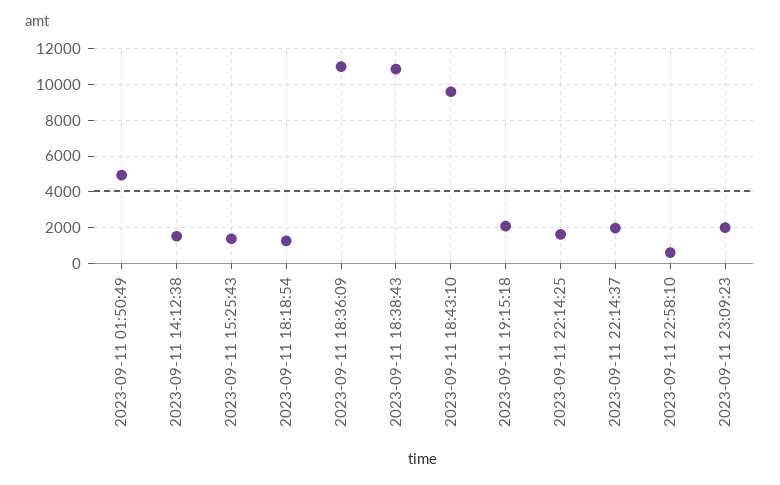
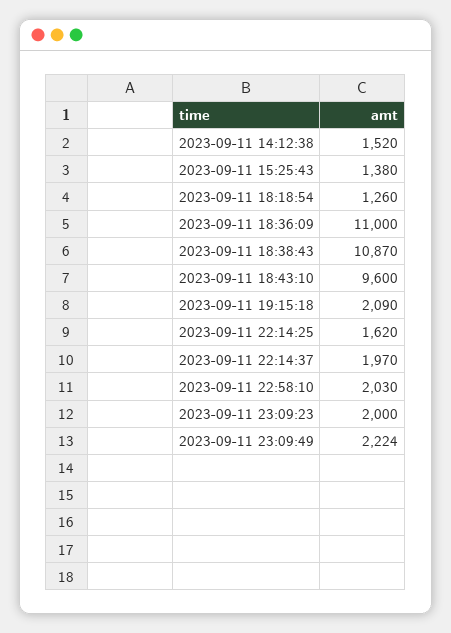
2023-09-11 01:50:49: 5000 -> none
2023-09-11 22:58:10: 500 -> 2030
2023-09-11 23:09:49: none -> 2224

